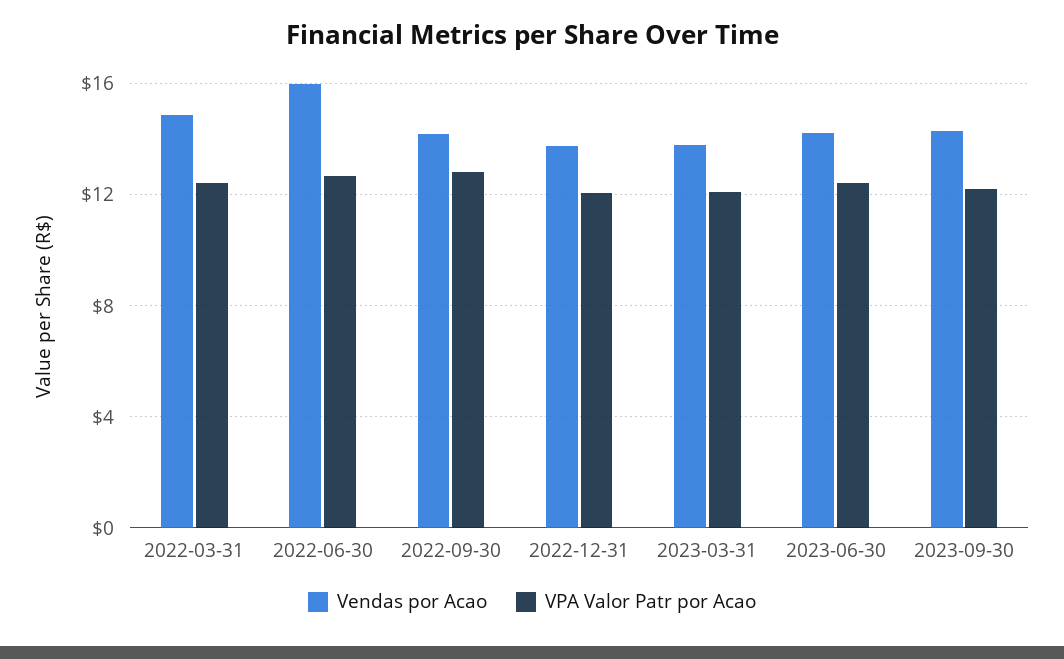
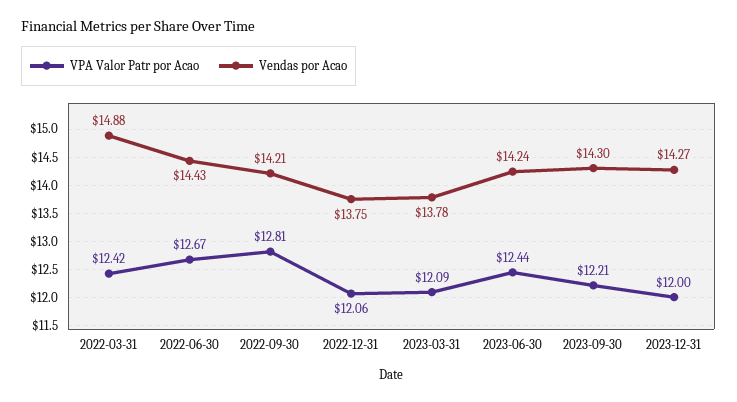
Vendas por Acao, 2022-06-30: 16 -> 14.43
VPA Valor Patr por Acao, 2023-12-31: none -> 12
Vendas por Acao, 2023-12-31: none -> 14.27

